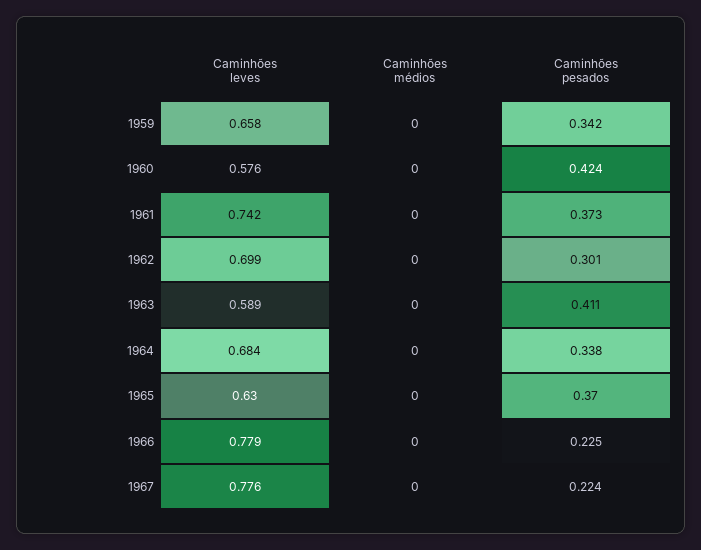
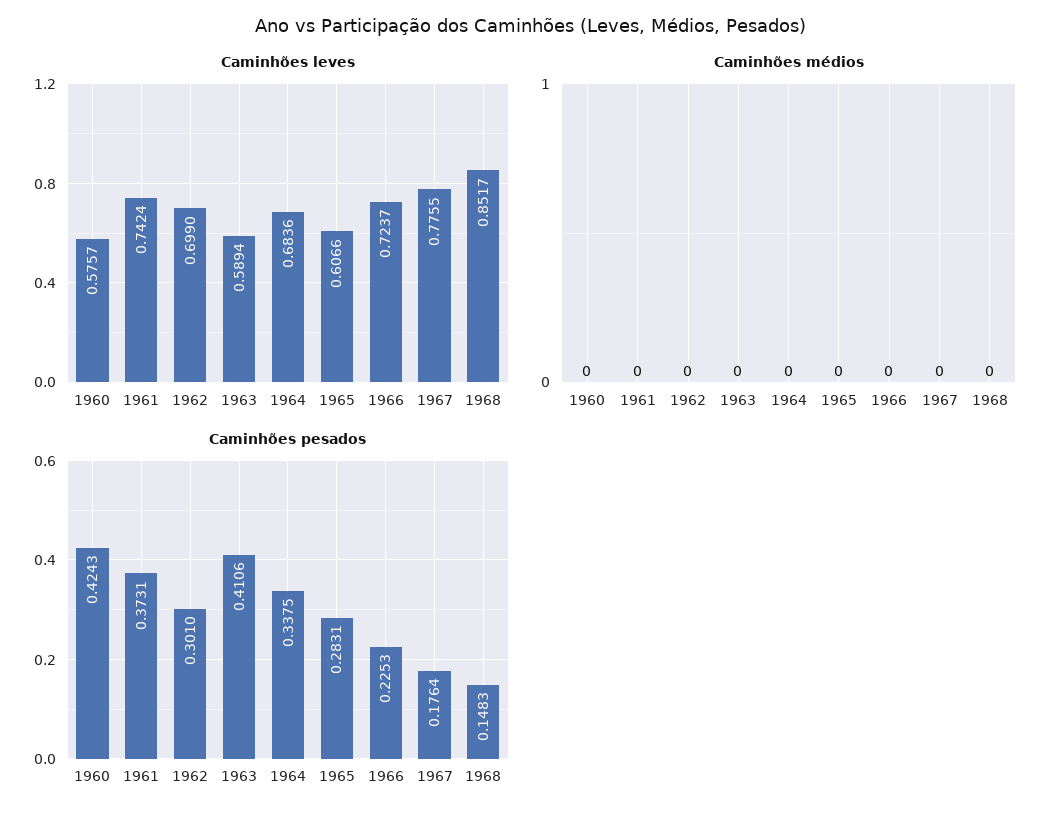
Caminhões leves, 1959: 0.658 -> none
Caminhões médios, 1959: 0 -> none
Caminhões pesados, 1959: 0.342 -> none
Caminhões leves, 1965: 0.63 -> 0.6066
Caminhões pesados, 1965: 0.37 -> 0.2831
Caminhões leves, 1966: 0.779 -> 0.7237
Caminhões pesados, 1967: 0.224 -> 0.1764
Caminhões leves, 1968: none -> 0.8517
Caminhões médios, 1968: none -> 0
Caminhões pesados, 1968: none -> 0.1483

